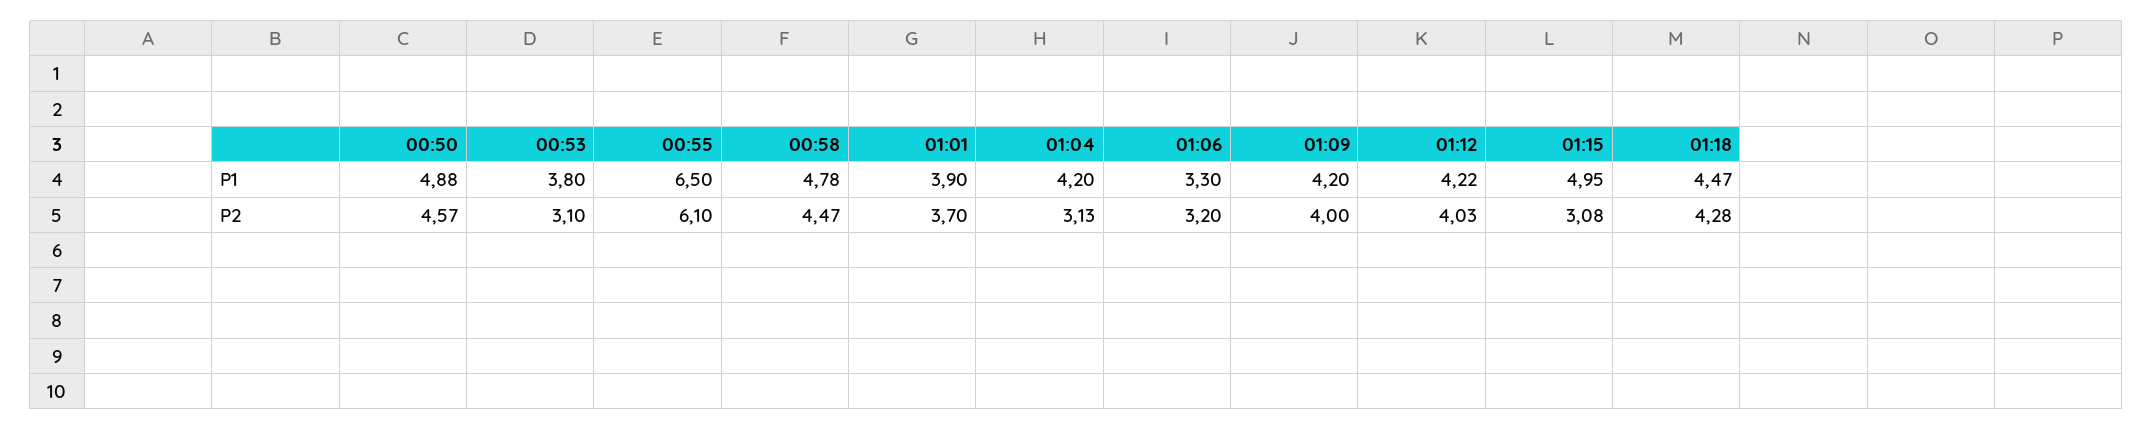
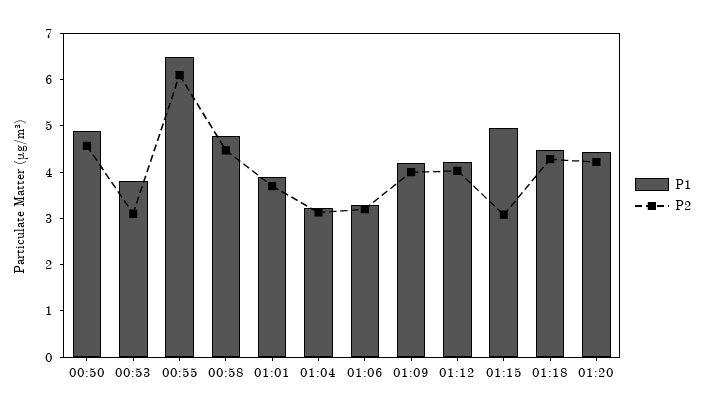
P1, 01:04: 4.2 -> 3.2
P1, 01:20: none -> 4.4
P2, 01:20: none -> 4.2

